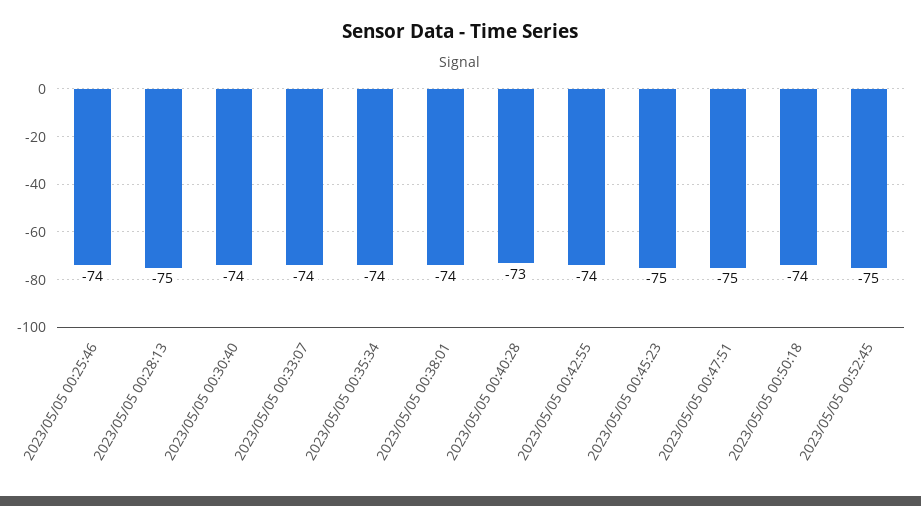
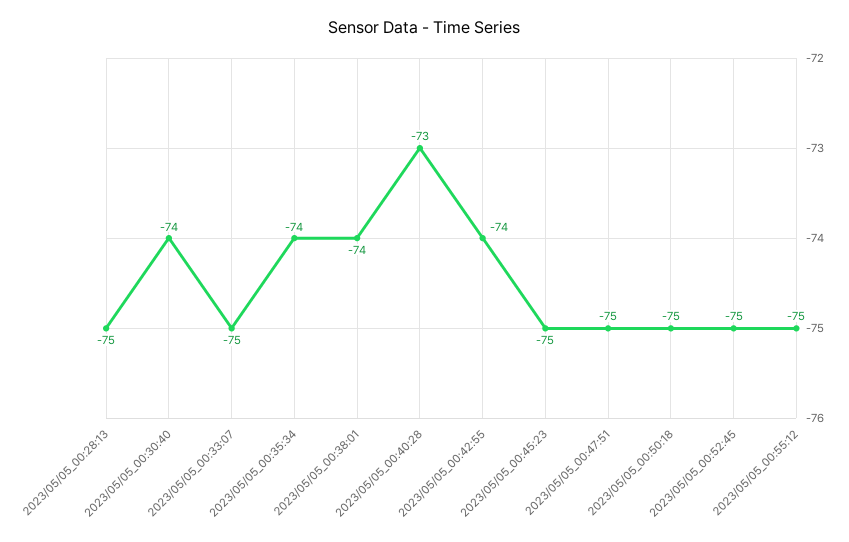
2023/05/05 00:25:46: -74 -> none
2023/05/05 00:33:07: -74 -> -75
2023/05/05 00:50:18: -74 -> -75
2023/05/05_00:55:12: none -> -75

